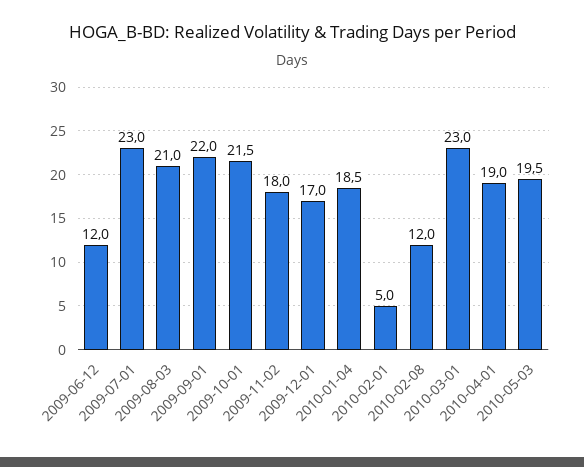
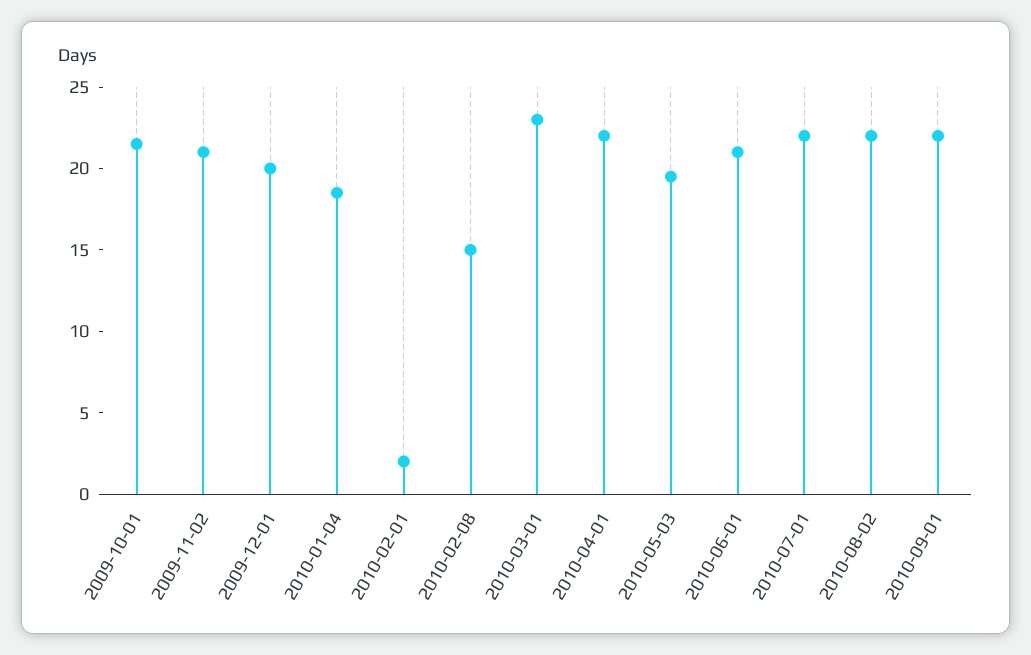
2009-06-12: 12 -> none
2009-07-01: 23 -> none
2009-08-03: 21 -> none
2009-09-01: 22 -> none
2009-11-02: 18 -> 21
2009-12-01: 17 -> 20
2010-02-01: 5 -> 2
2010-02-08: 12 -> 15
2010-04-01: 19 -> 22
2010-06-01: none -> 21
2010-07-01: none -> 22
2010-08-02: none -> 22
2010-09-01: none -> 22

